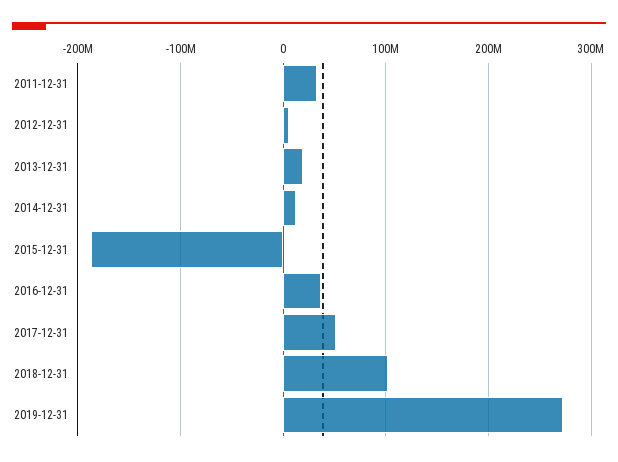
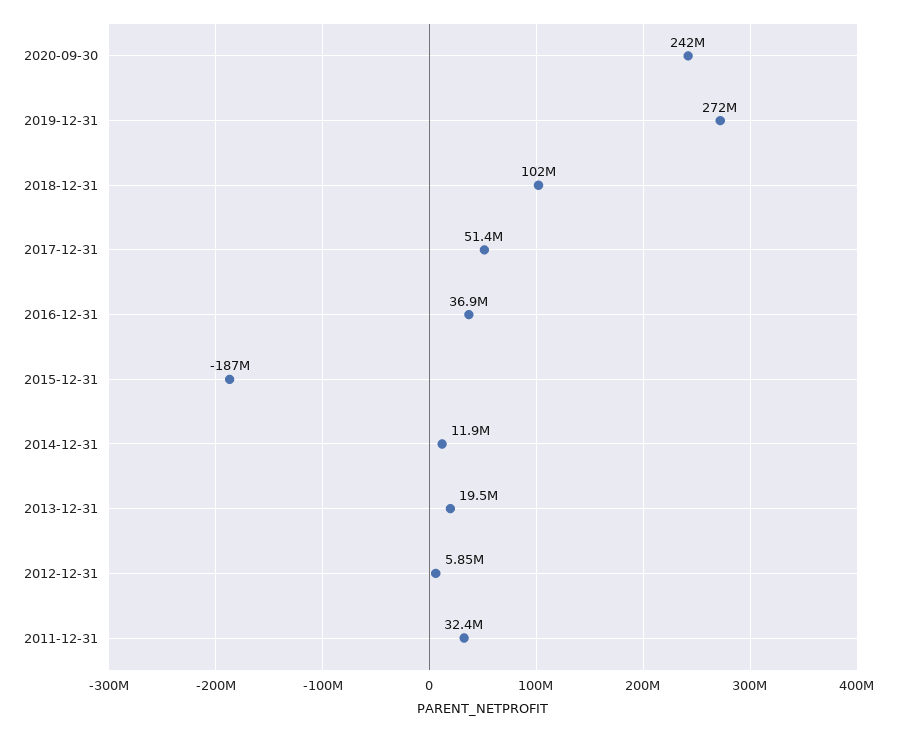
2020-09-30: none -> 242000000

